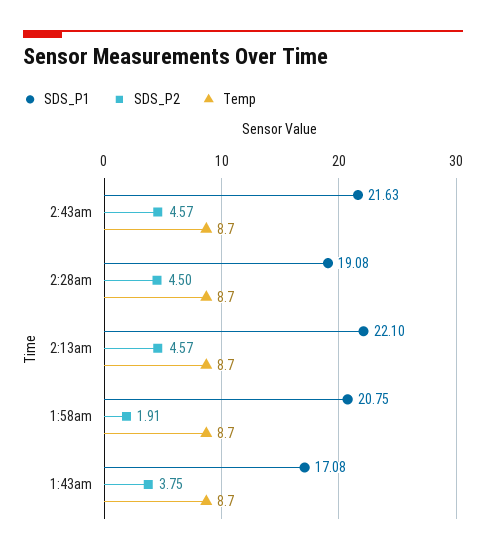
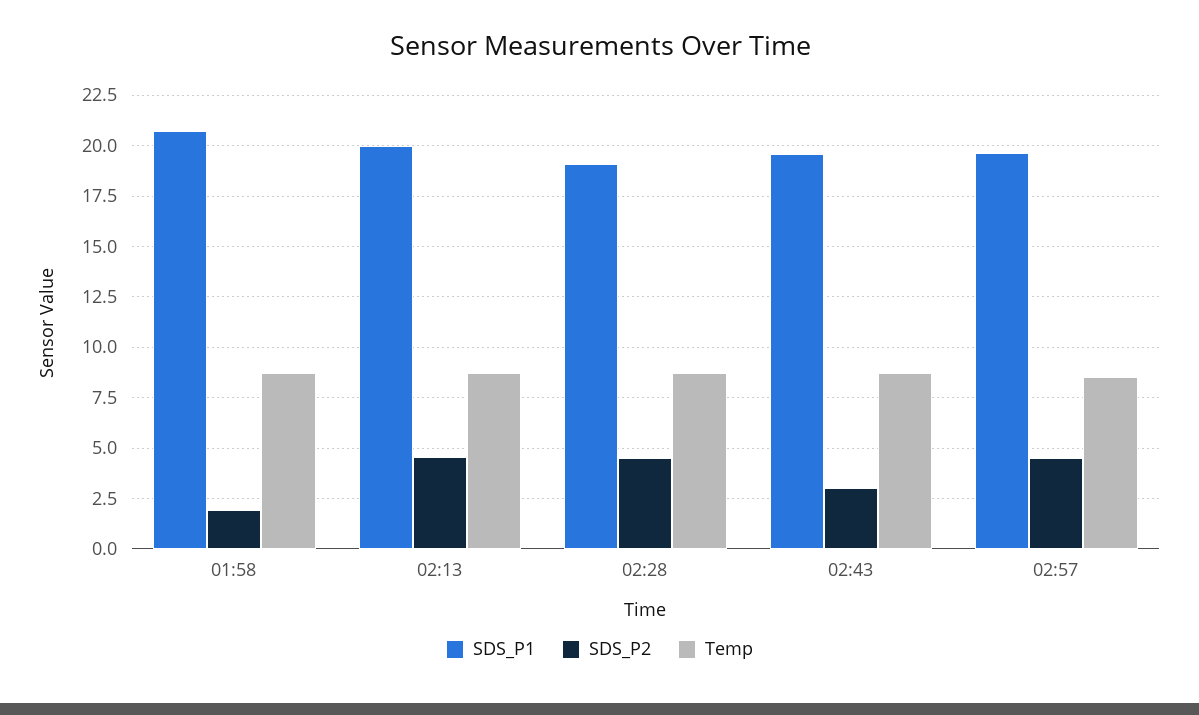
SDS_P1, 2:43am: 21.63 -> 19.5
SDS_P2, 2:43am: 4.57 -> 3
SDS_P1, 2:13am: 22.1 -> 20
SDS_P1, 1:43am: 17.08 -> none
SDS_P2, 1:43am: 3.75 -> none
Temp, 1:43am: 8.7 -> none
SDS_P1, 02:57: none -> 19.5
SDS_P2, 02:57: none -> 4.5
Temp, 02:57: none -> 8.5

